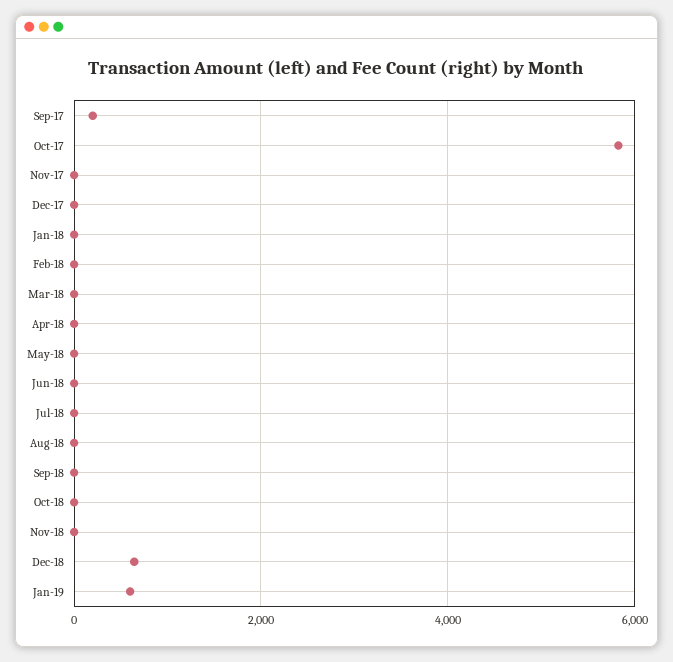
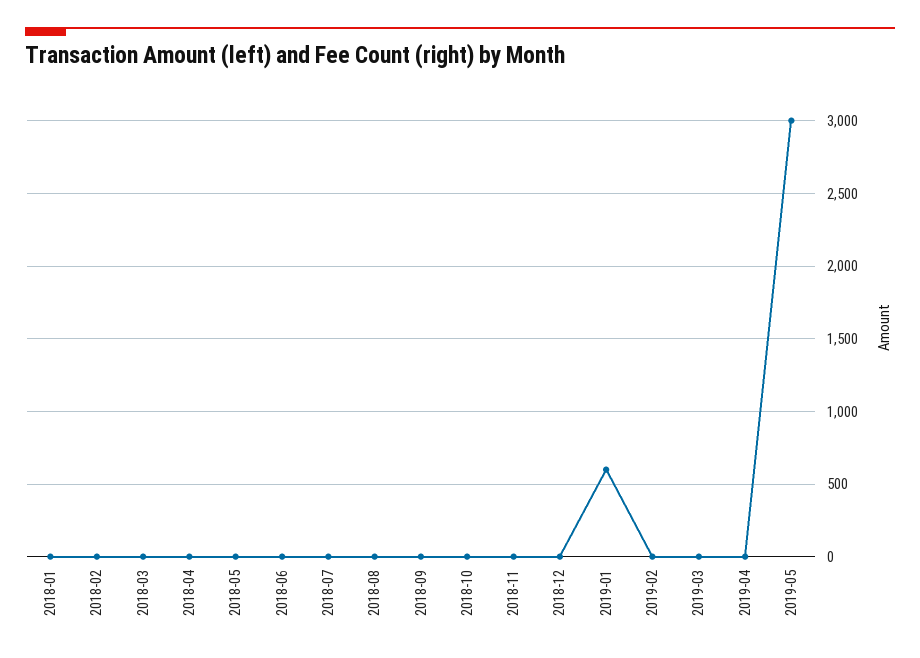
Sep-17: 200 -> none
Oct-17: 5800 -> none
Nov-17: 0 -> none
Dec-17: 0 -> none
Dec-18: 600 -> 0
2019-02: none -> 0
2019-03: none -> 0
2019-04: none -> 0
2019-05: none -> 3000

